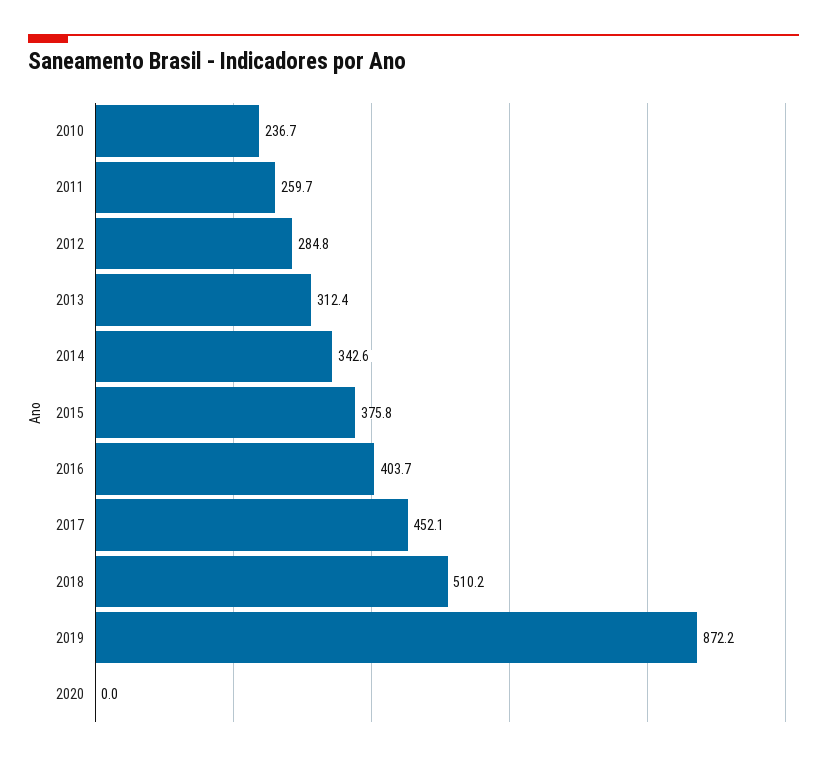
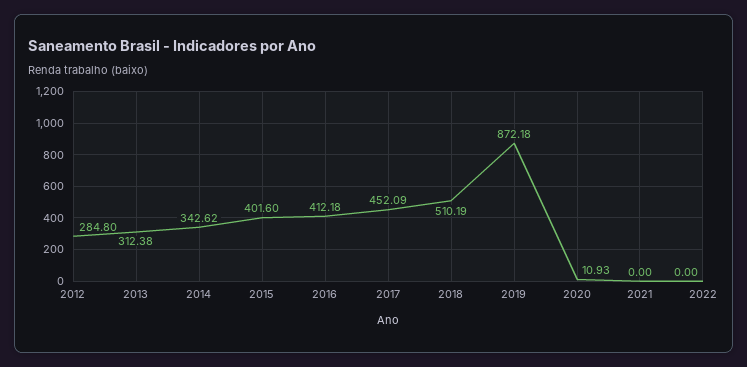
2010: 236.7 -> none
2011: 259.7 -> none
2015: 375.8 -> 401.6
2016: 403.7 -> 412.18
2020: 0 -> 10.93
2021: none -> 0
2022: none -> 0

